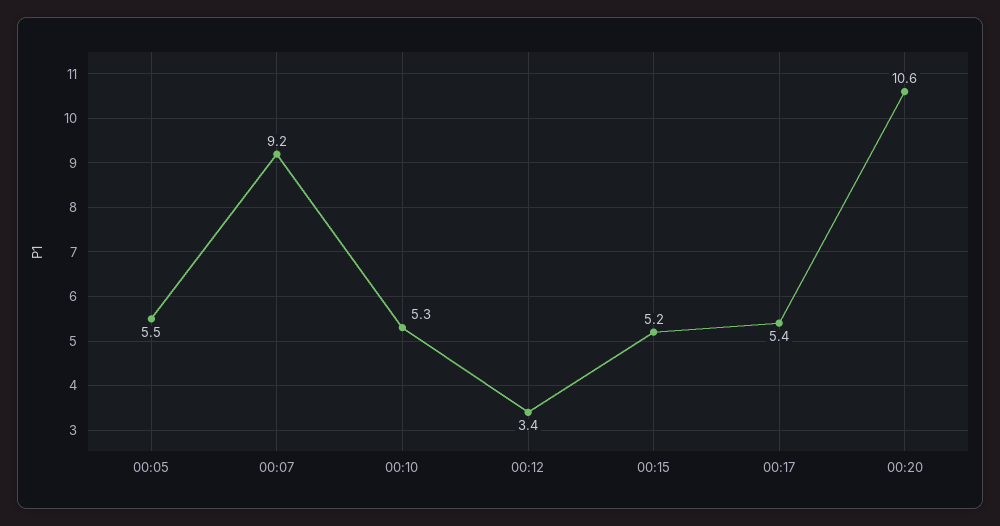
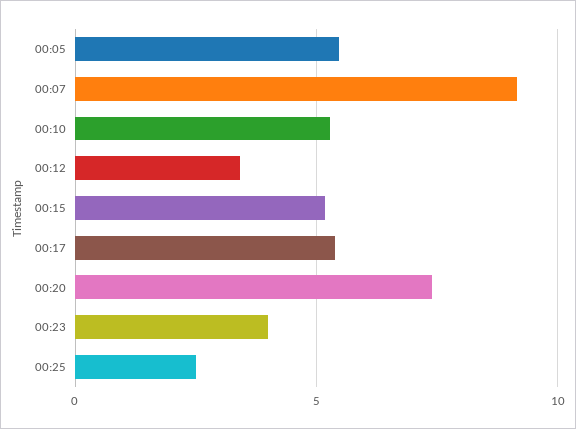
00:20: 10.6 -> 7.5
00:23: none -> 4
00:25: none -> 2.5

